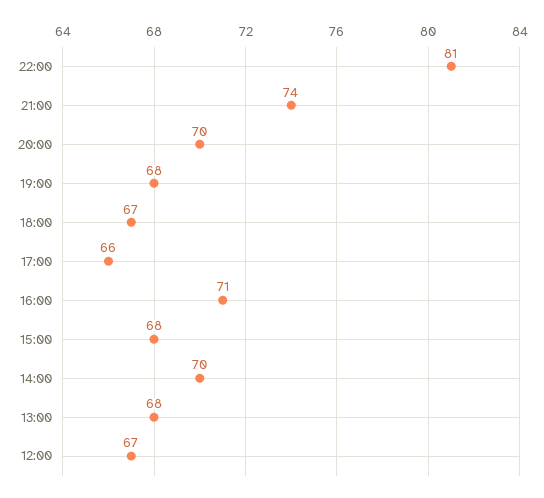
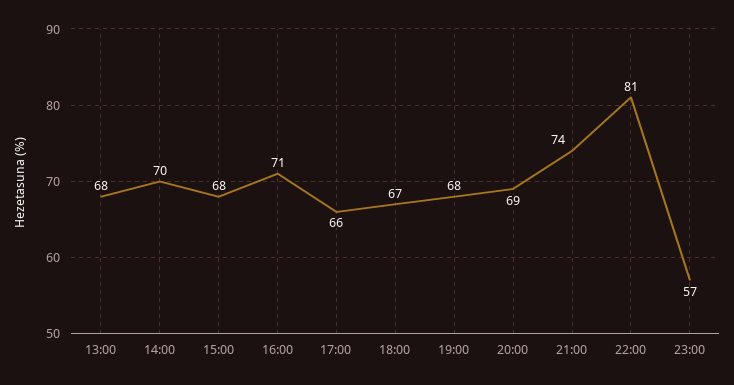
20:00: 70 -> 69
12:00: 67 -> none
23:00: none -> 57

